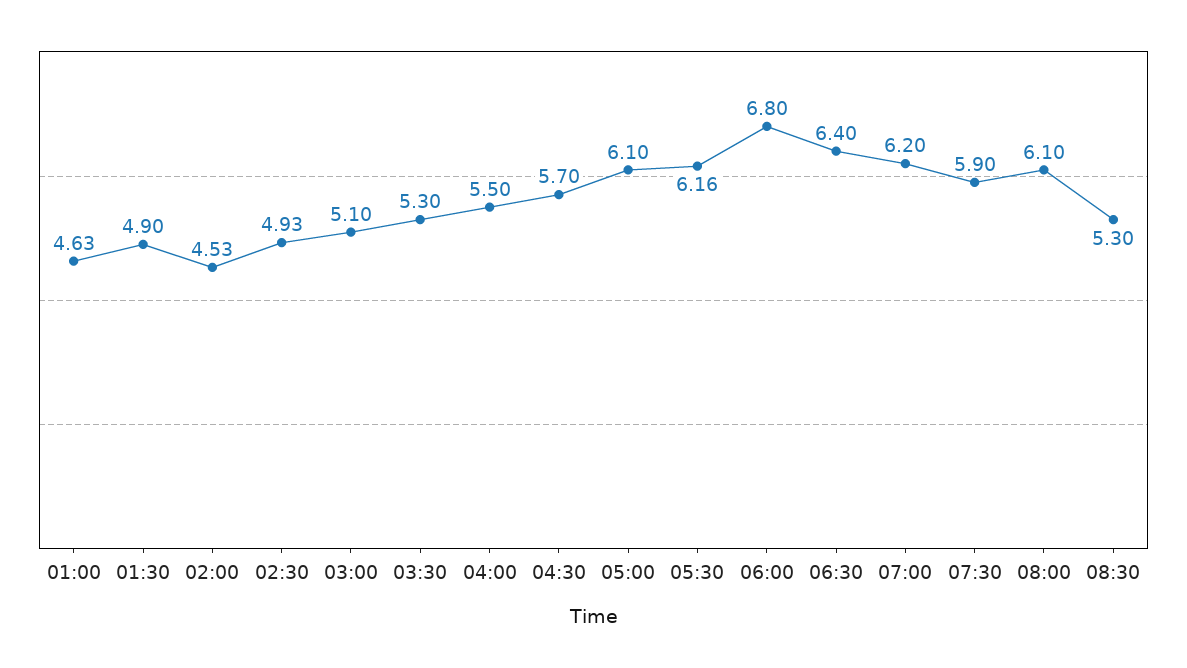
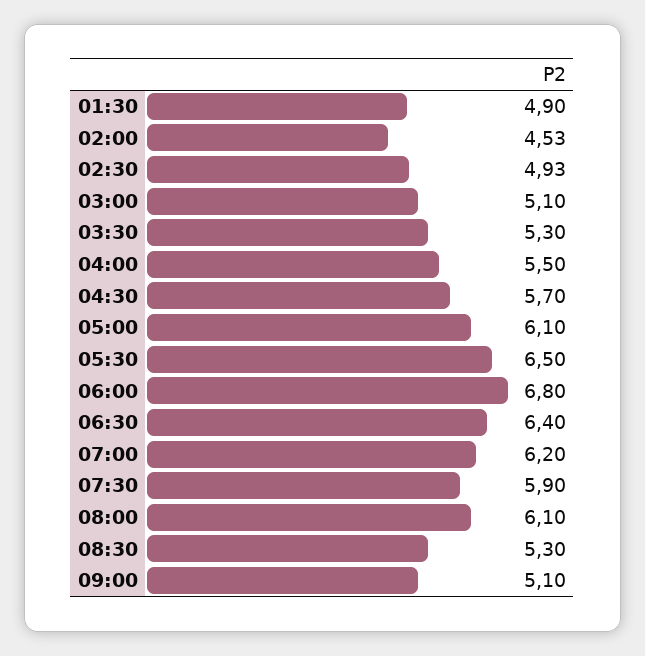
01:00: 4.63 -> none
05:30: 6.16 -> 6.5
09:00: none -> 5.1

